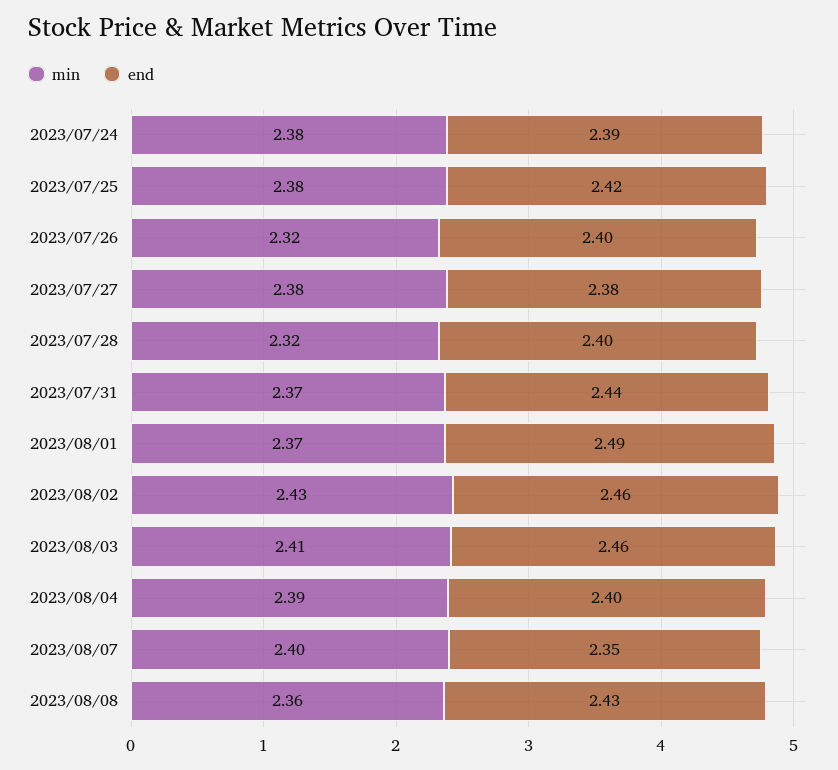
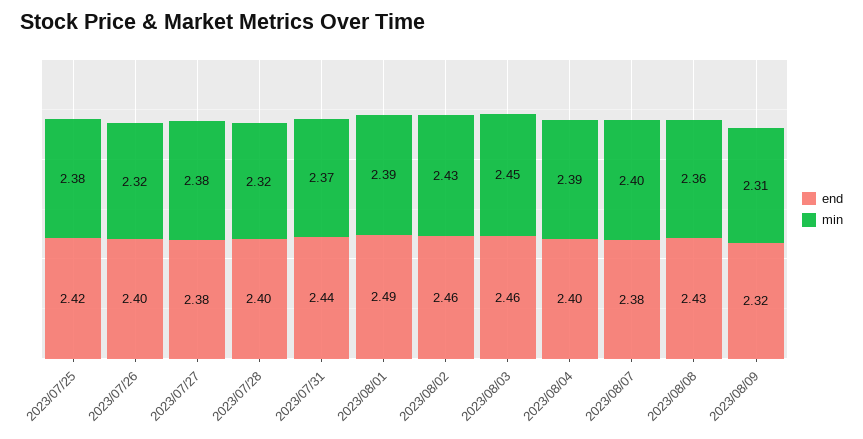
min, 2023/07/24: 2.38 -> none
end, 2023/07/24: 2.39 -> none
min, 2023/08/01: 2.37 -> 2.39
min, 2023/08/03: 2.41 -> 2.45
end, 2023/08/07: 2.35 -> 2.38
end, 2023/08/09: none -> 2.32
min, 2023/08/09: none -> 2.31

